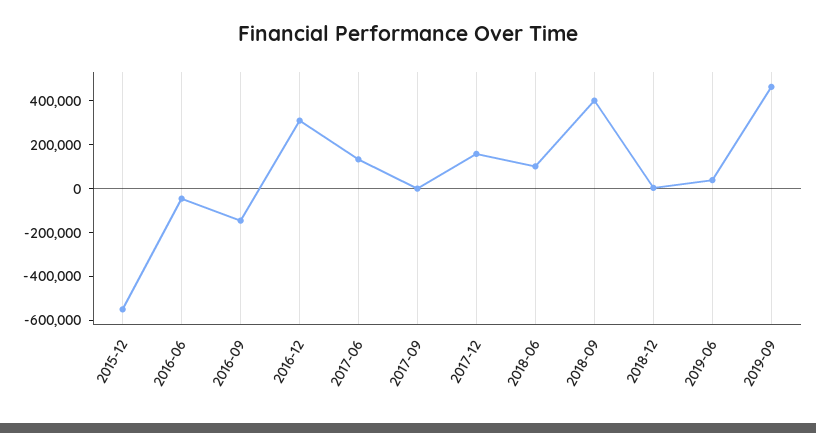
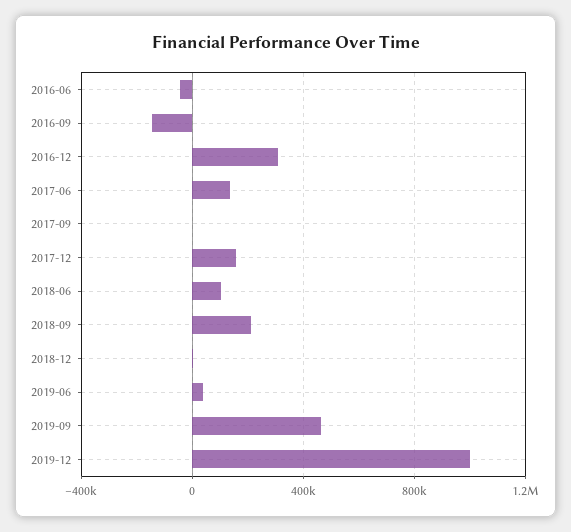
2015-12: -550000 -> none
2018-09: 400000 -> 200000
2019-12: none -> 1000000

